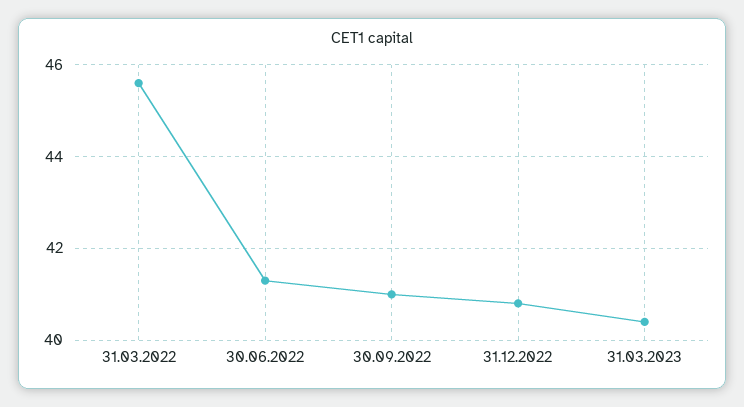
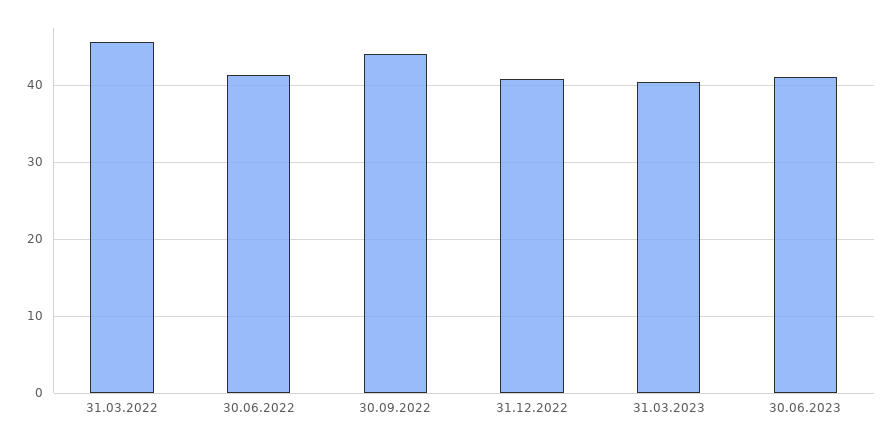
30.09.2022: 41 -> 44
30.06.2023: none -> 41

